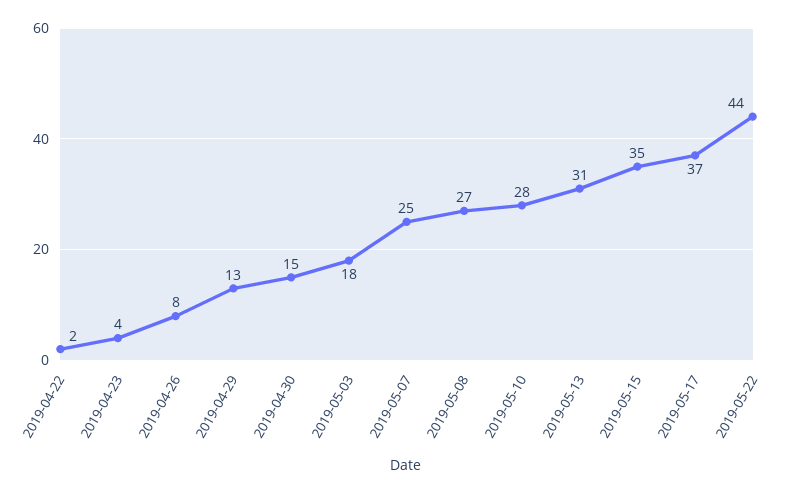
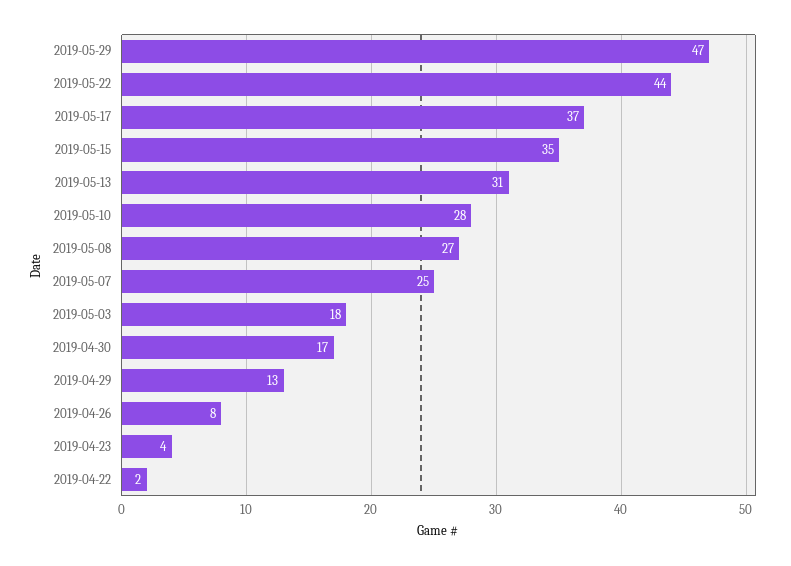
2019-04-30: 15 -> 17
2019-05-29: none -> 47

